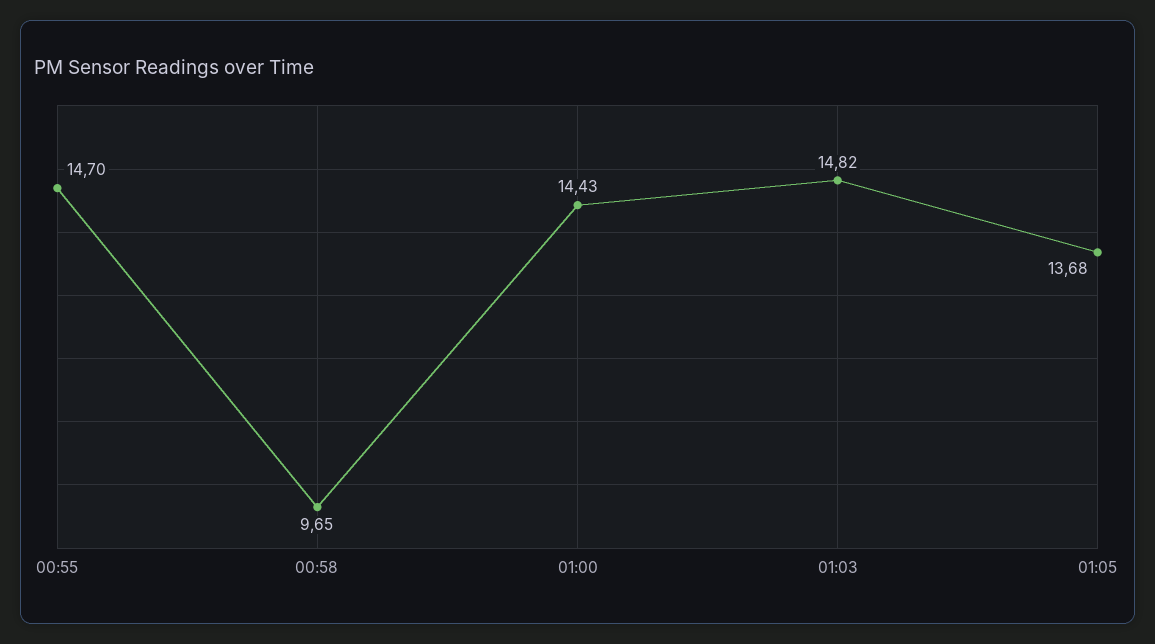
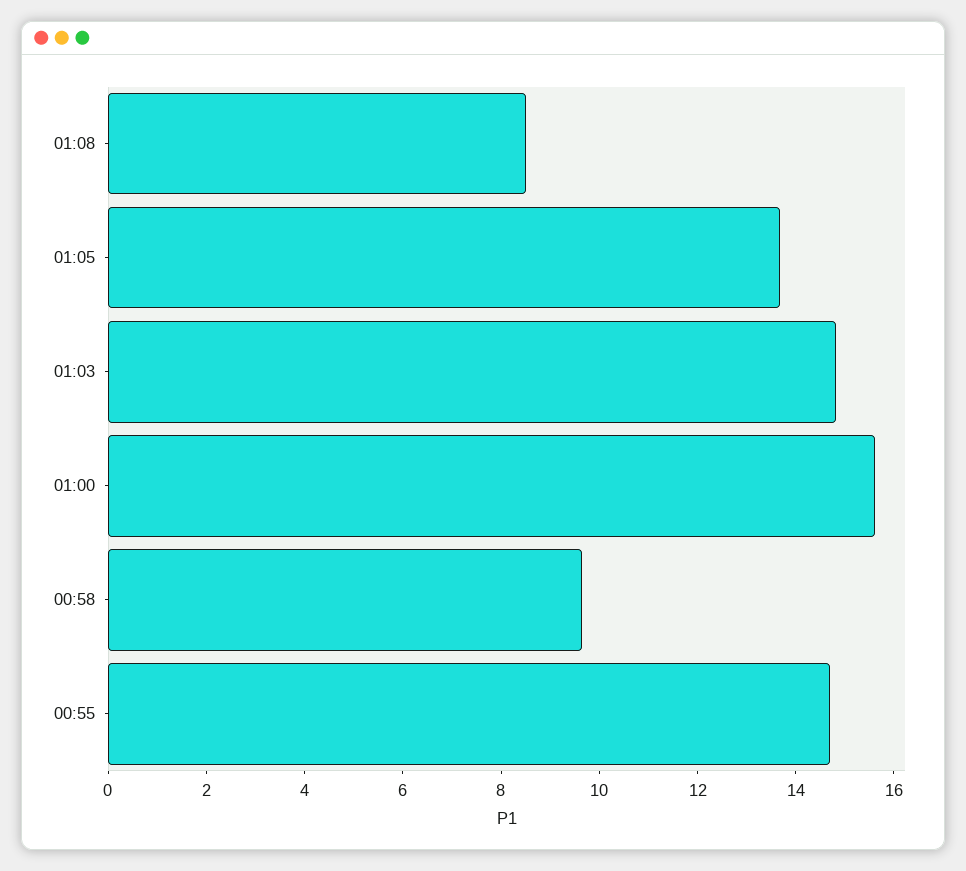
01:00: 14.43 -> 15.5
01:08: none -> 8.5

